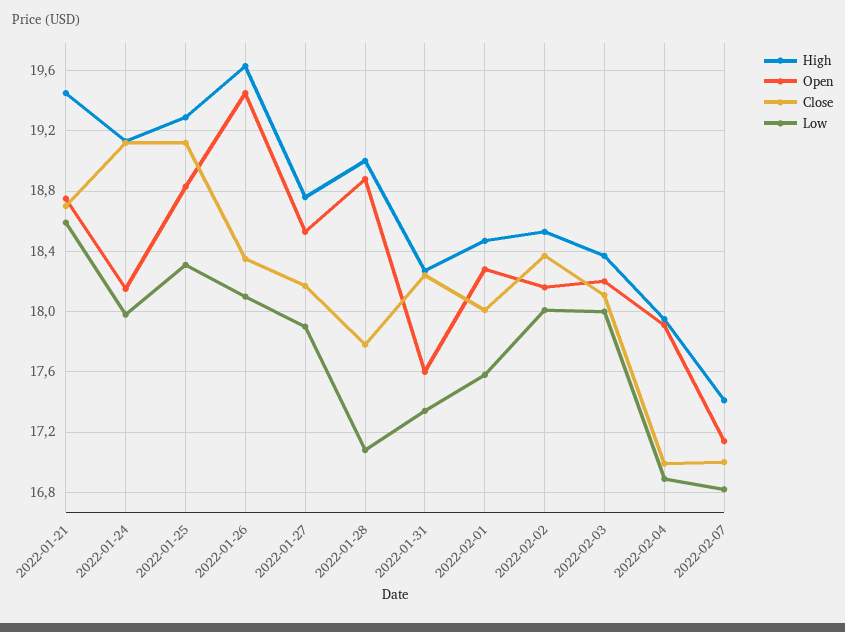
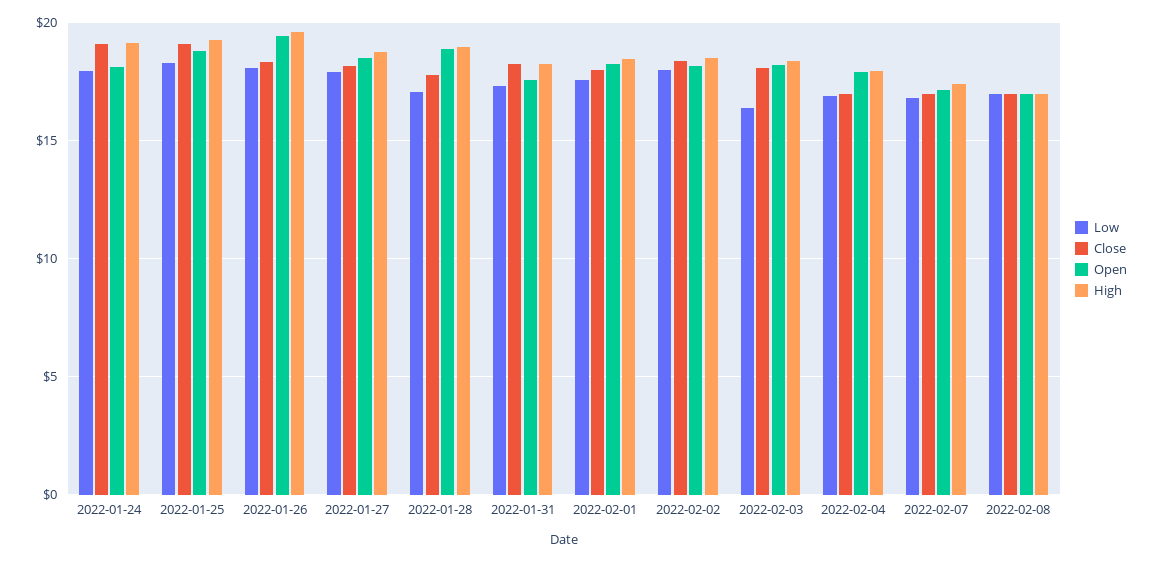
High, 2022-01-21: 19.45 -> none
Open, 2022-01-21: 18.75 -> none
Close, 2022-01-21: 18.7 -> none
Low, 2022-01-21: 18.6 -> none
Low, 2022-02-03: 18 -> 16.5
Low, 2022-02-08: none -> 17
Close, 2022-02-08: none -> 17
Open, 2022-02-08: none -> 17
High, 2022-02-08: none -> 17

